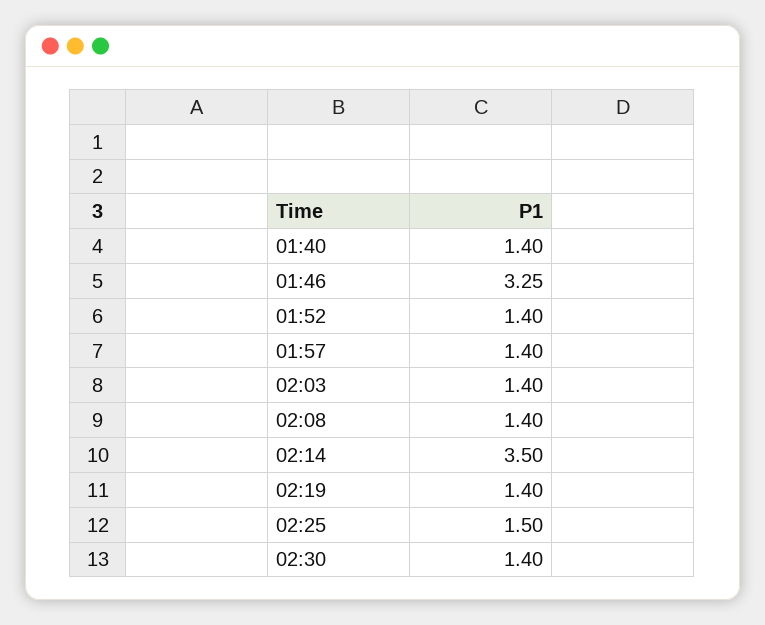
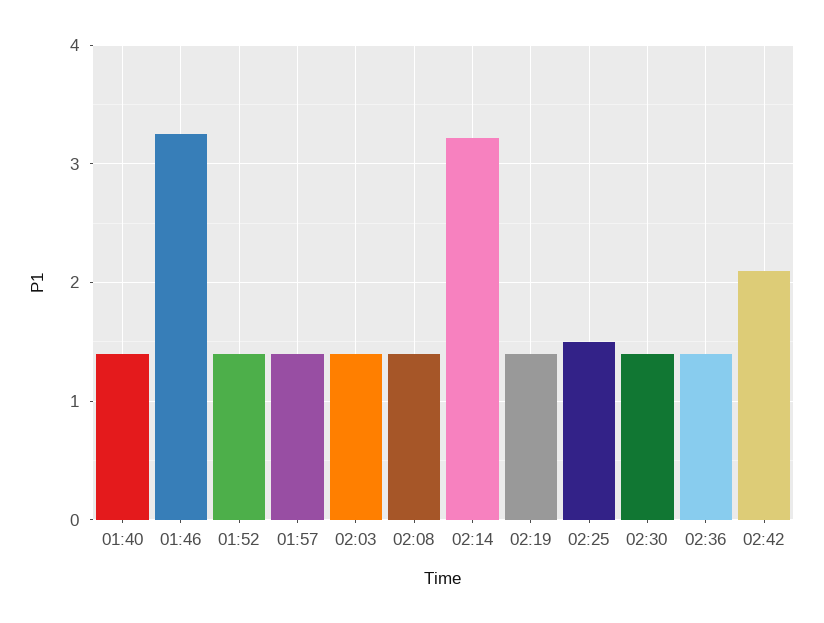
02:14: 3.5 -> 3.2
02:36: none -> 1.4
02:42: none -> 2.1

